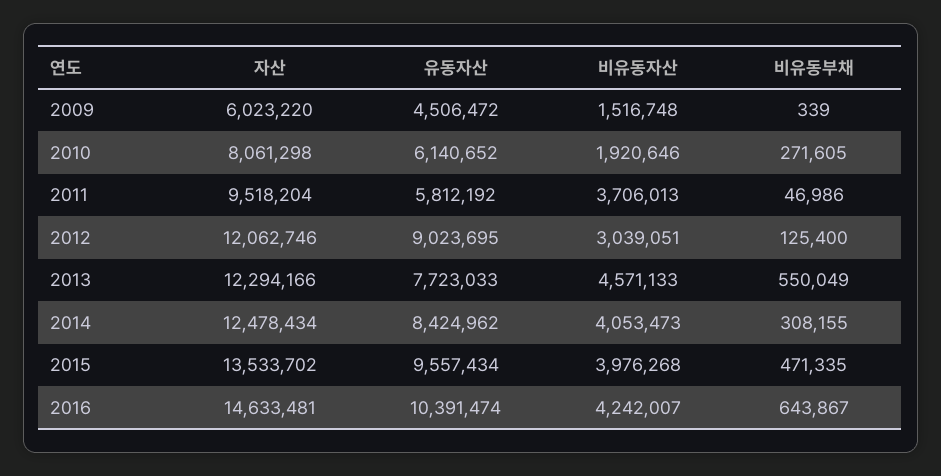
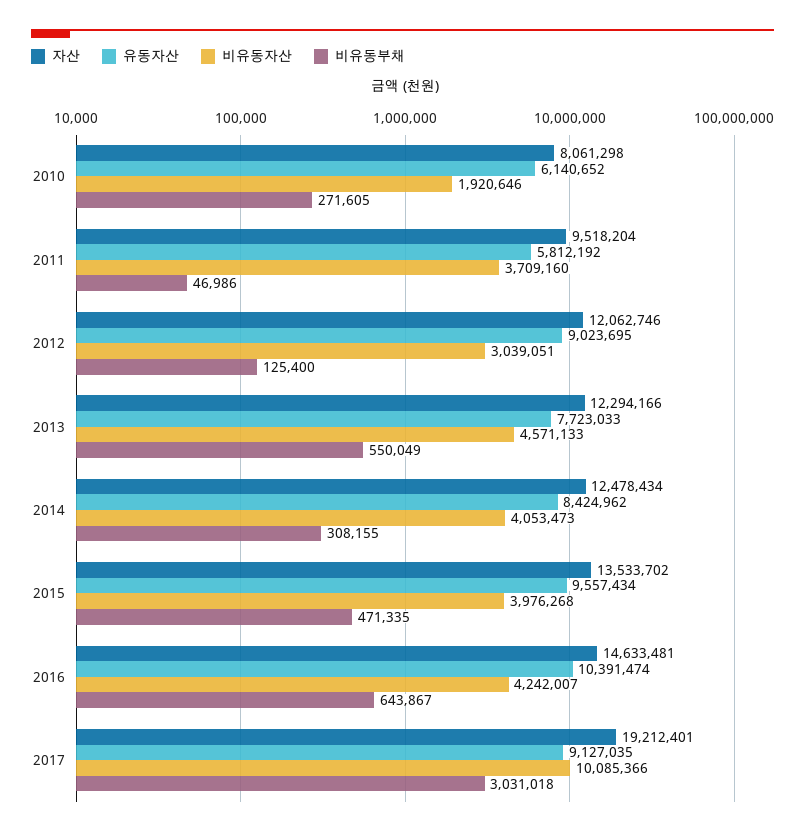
자산, 2009: 6023220 -> none
유동자산, 2009: 4506472 -> none
비유동자산, 2009: 1516748 -> none
비유동부채, 2009: 339 -> none
비유동자산, 2011: 3706013 -> 3709160
자산, 2017: none -> 19212401
유동자산, 2017: none -> 9127035
비유동자산, 2017: none -> 10085366
비유동부채, 2017: none -> 3031018

